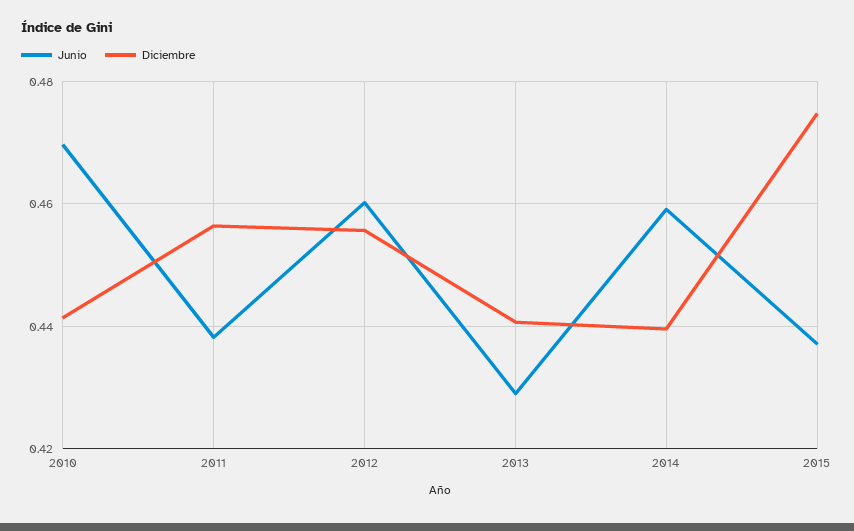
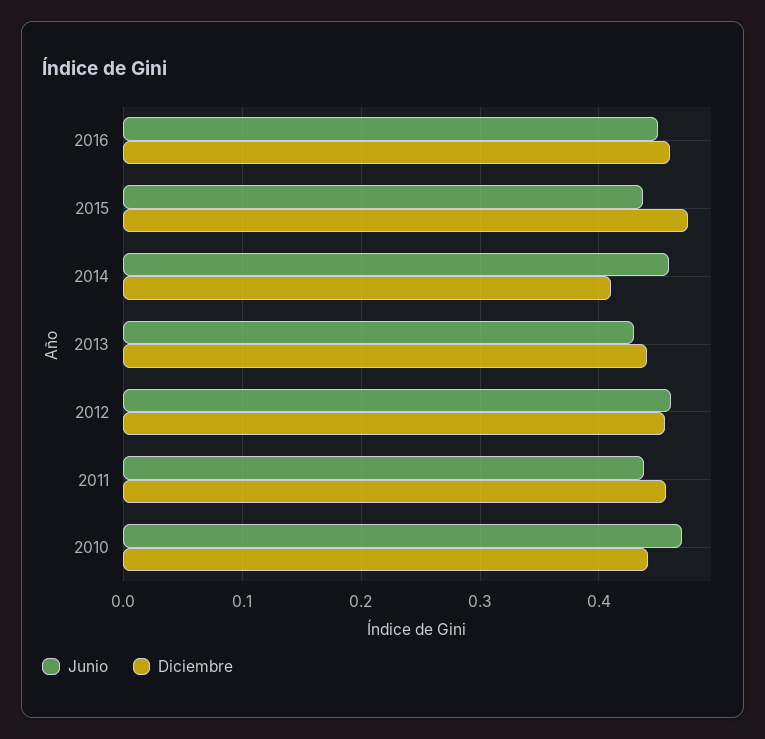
Diciembre, 2014: 0.44 -> 0.41
Junio, 2016: none -> 0.45
Diciembre, 2016: none -> 0.46

